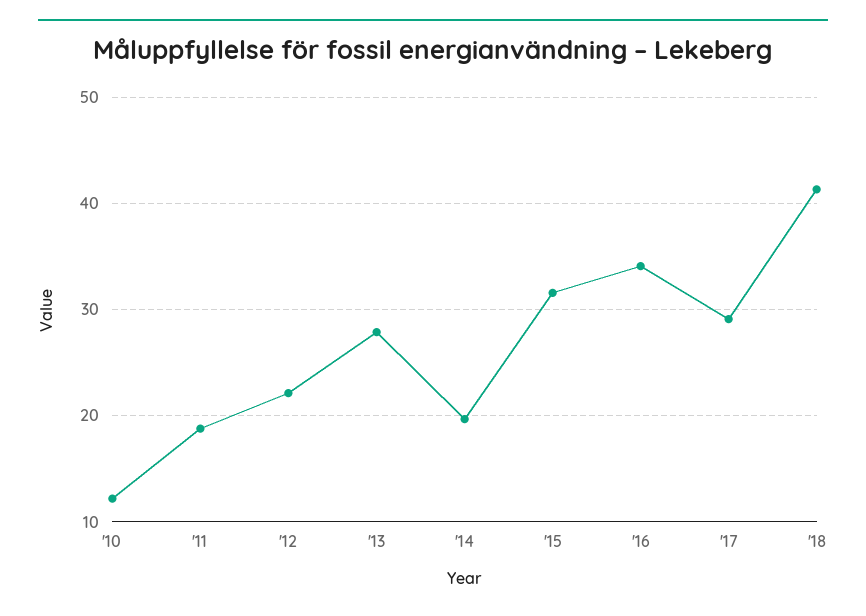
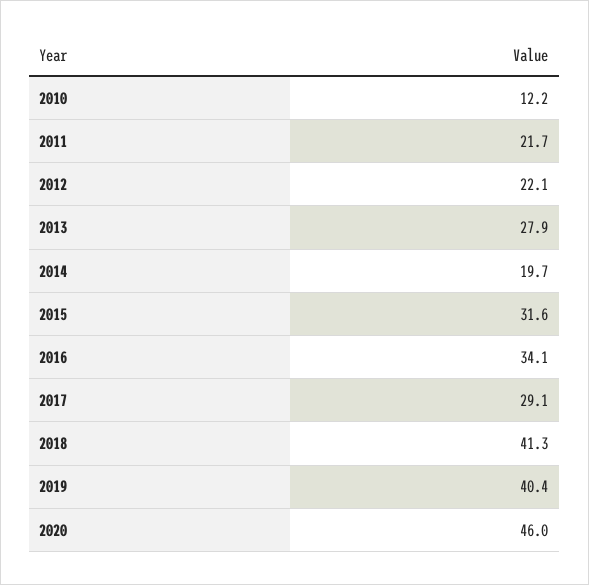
'11: 19 -> 21.7
2019: none -> 40.4
2020: none -> 46

